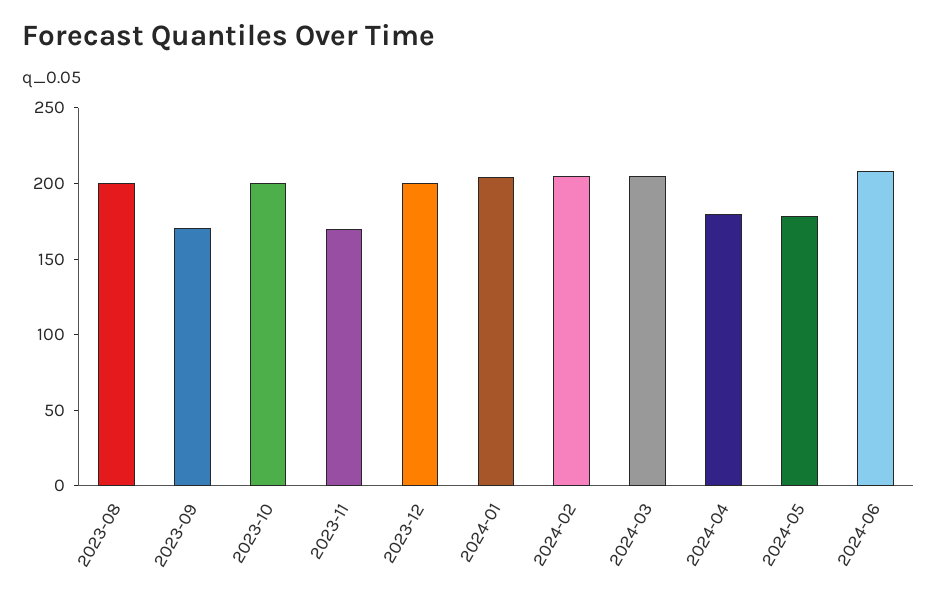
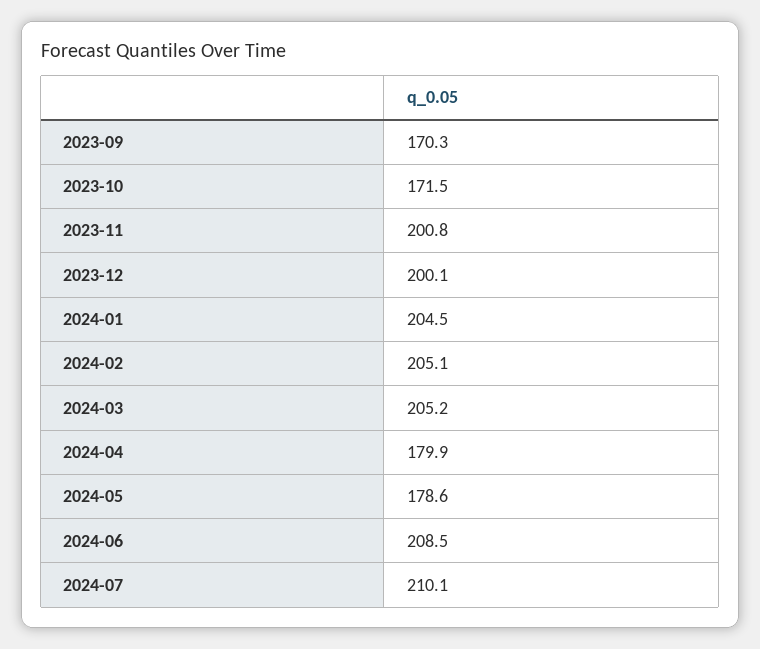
2023-08: 200 -> none
2023-10: 200 -> 171.5
2023-11: 170 -> 200.8
2024-07: none -> 210.1

